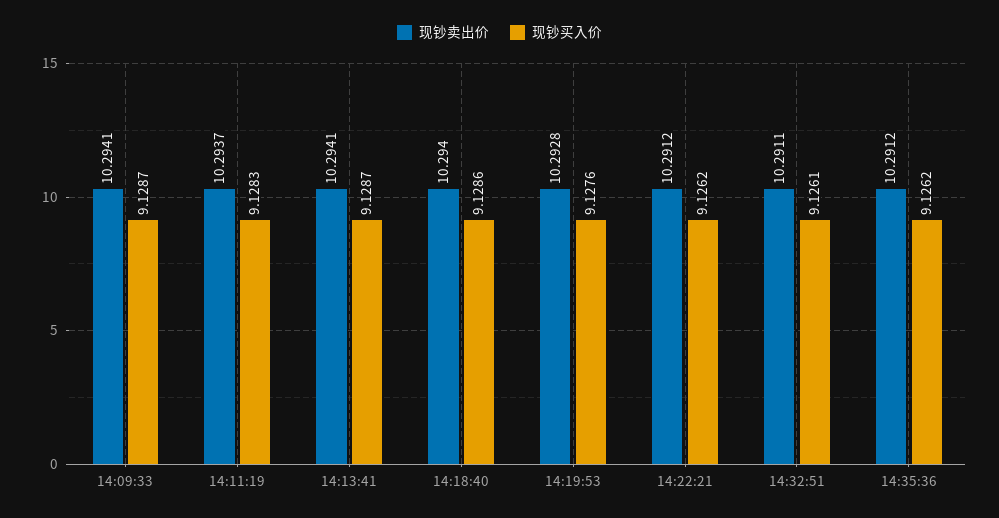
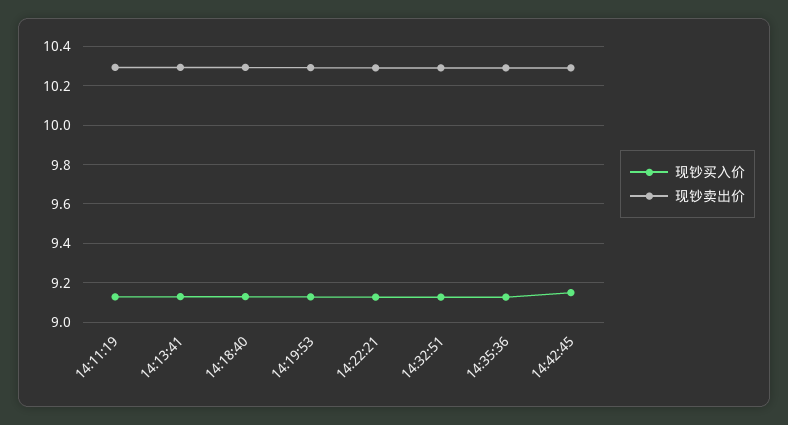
现钞卖出价, 14:09:33: 10.2941 -> none
现钞买入价, 14:09:33: 9.1287 -> none
现钞买入价, 14:42:45: none -> 9.15
现钞卖出价, 14:42:45: none -> 10.3

